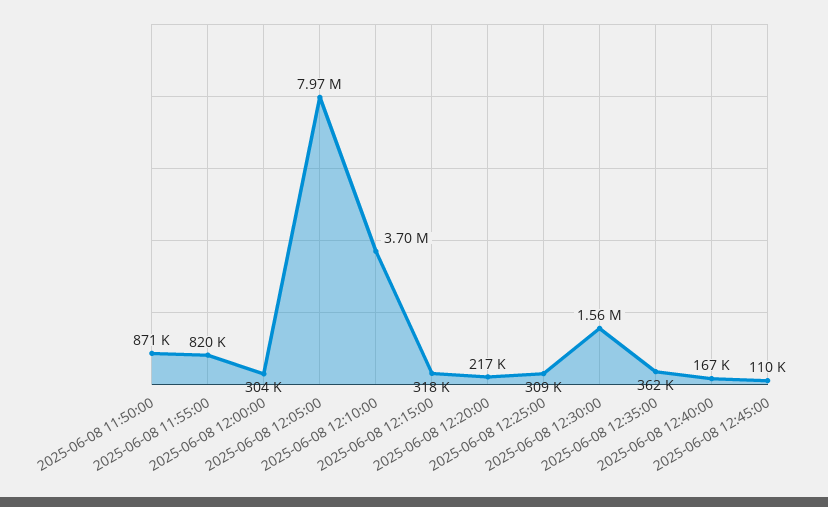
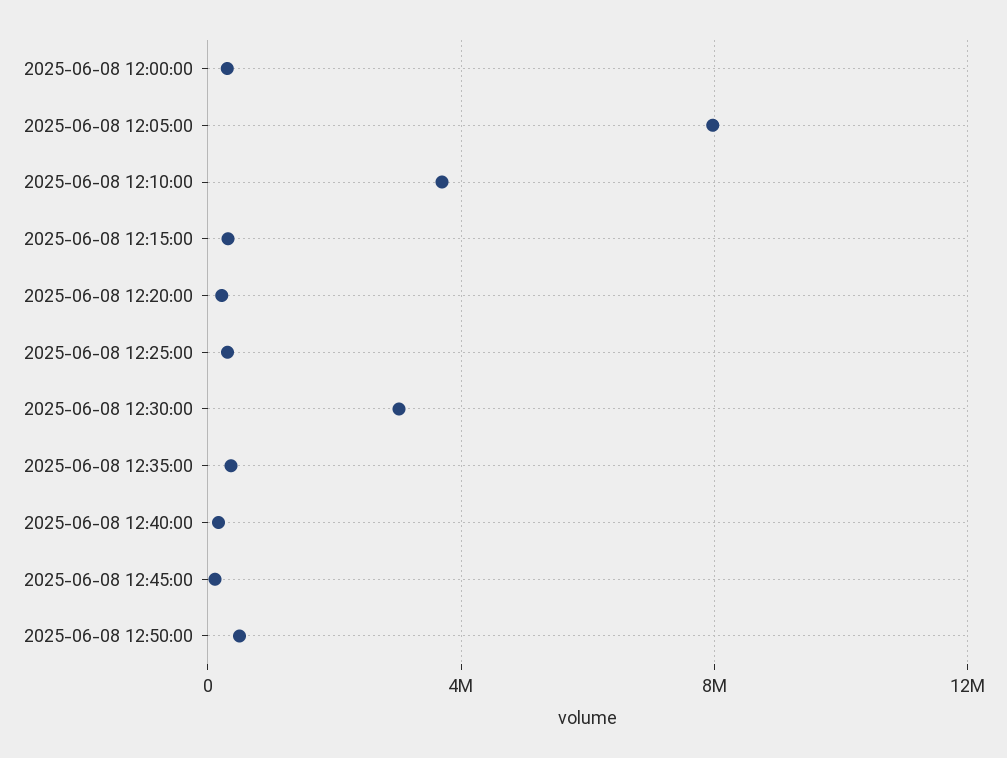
2025-06-08 11:50:00: 871000 -> none
2025-06-08 11:55:00: 820000 -> none
2025-06-08 12:30:00: 1560000 -> 3000000
2025-06-08 12:50:00: none -> 500000

